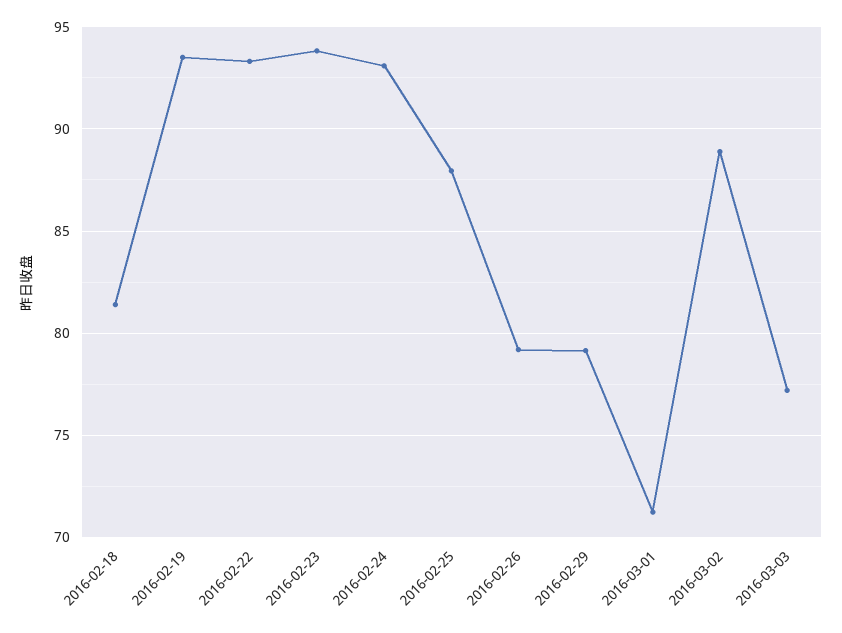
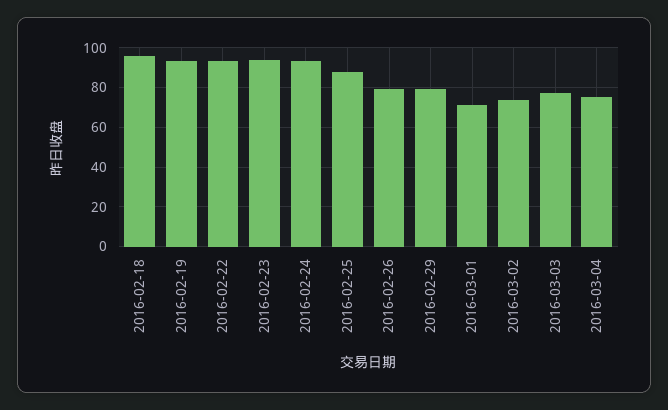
2016-02-18: 81.5 -> 95
2016-03-02: 89 -> 75
2016-03-04: none -> 75

